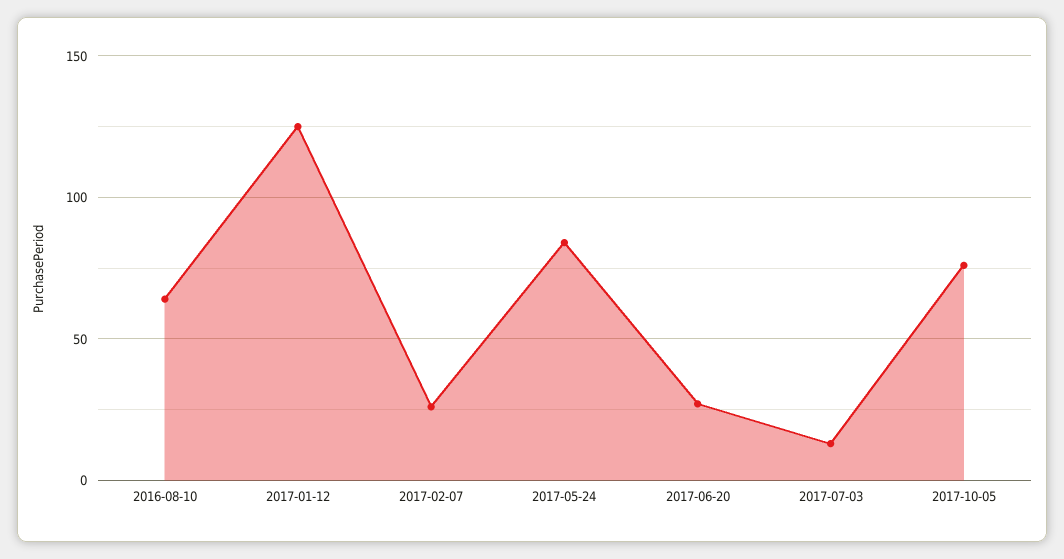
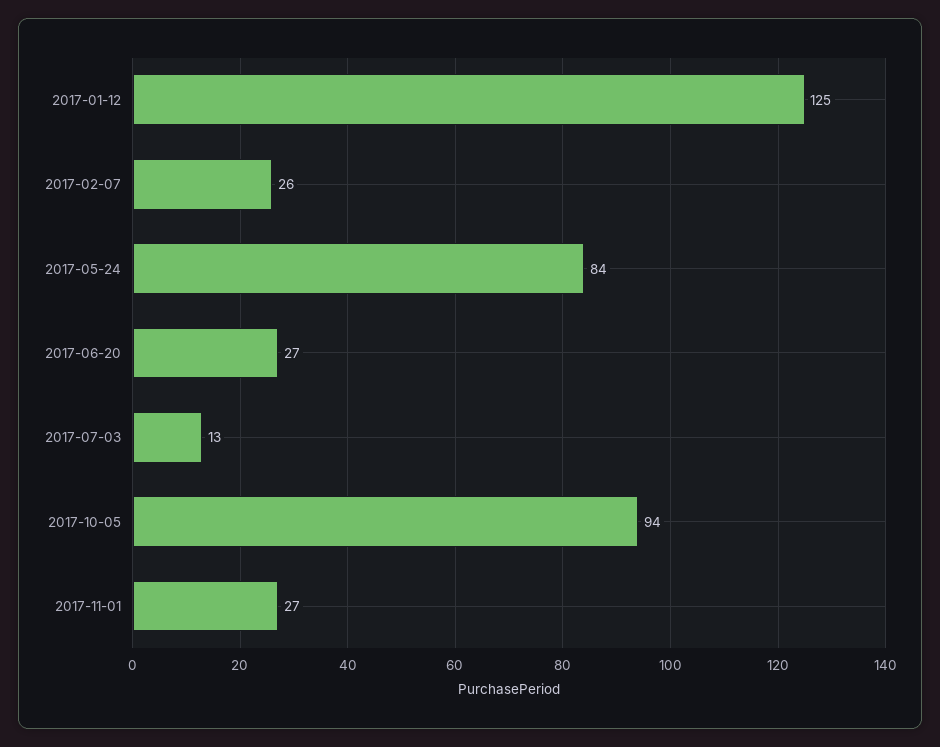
2016-08-10: 65 -> none
2017-10-05: 75 -> 94
2017-11-01: none -> 27

